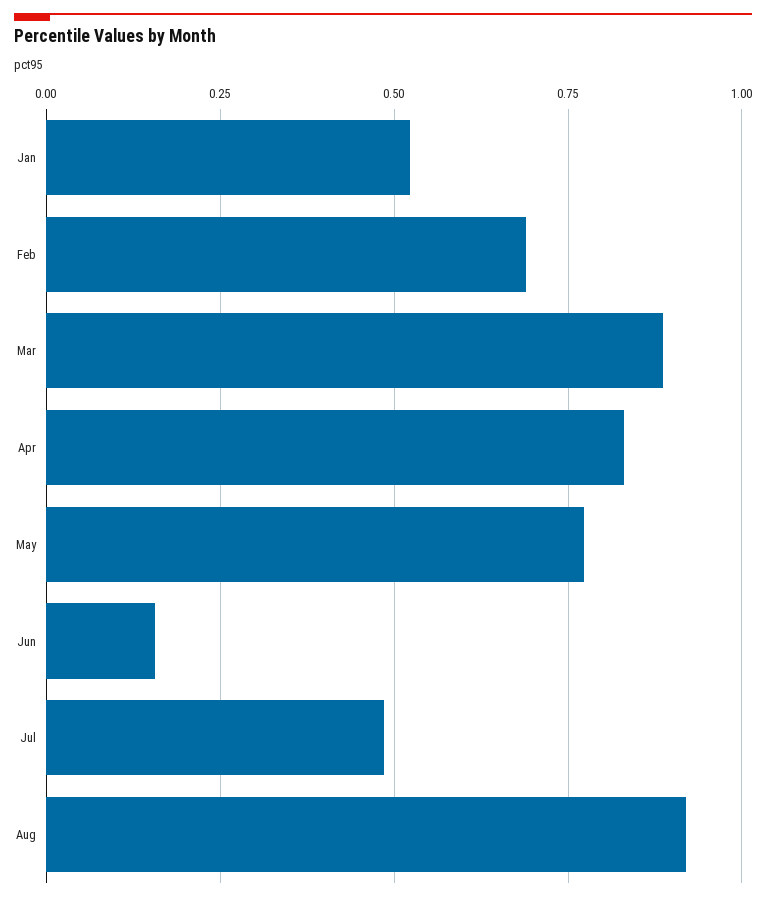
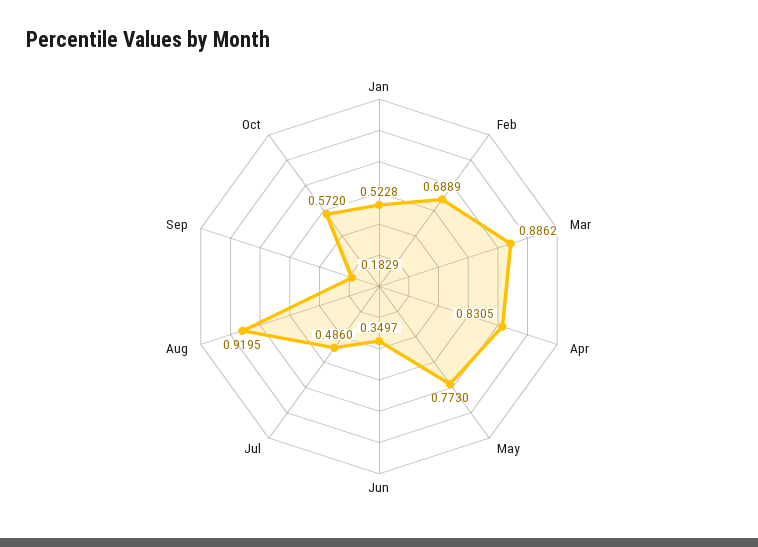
Jun: 0.15 -> 0.3497
Sep: none -> 0.1829
Oct: none -> 0.572

